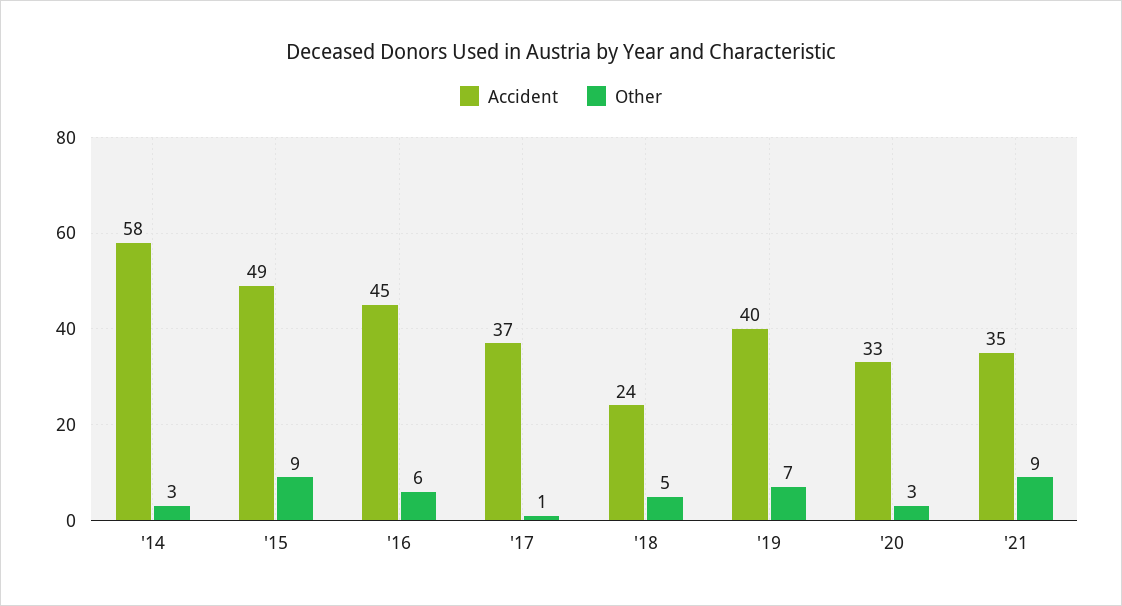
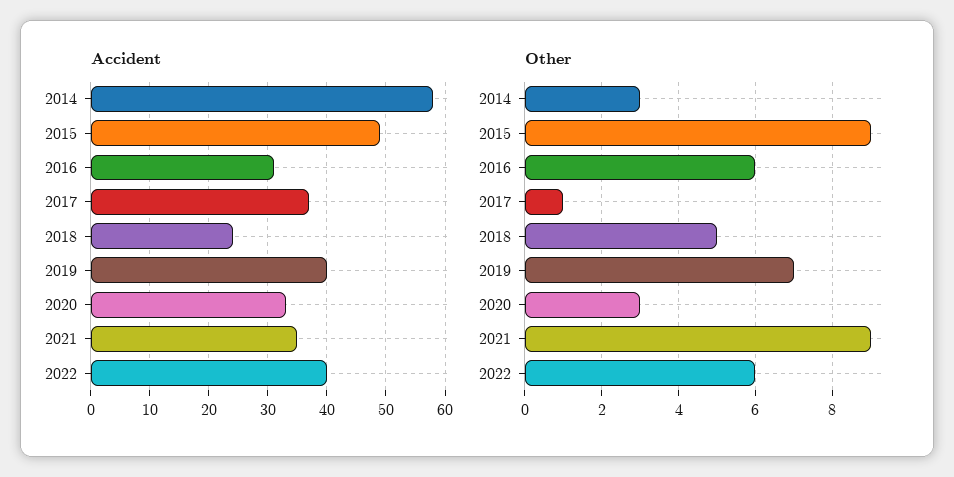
Accident, '16: 45 -> 30
Accident, 2022: none -> 40
Other, 2022: none -> 6

